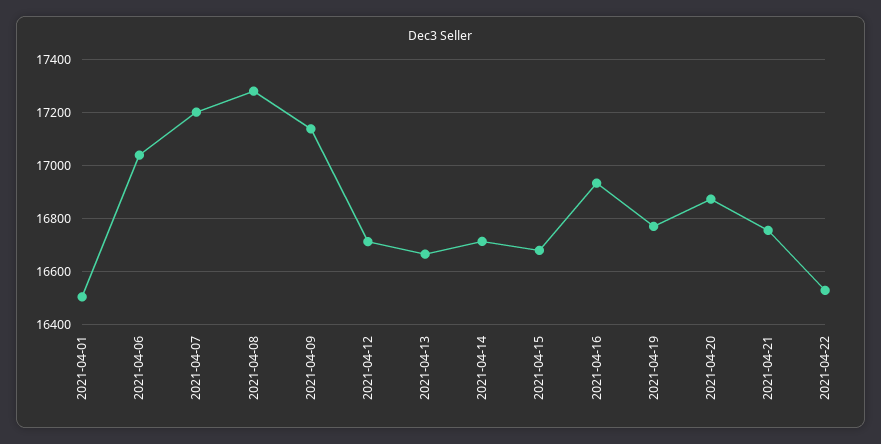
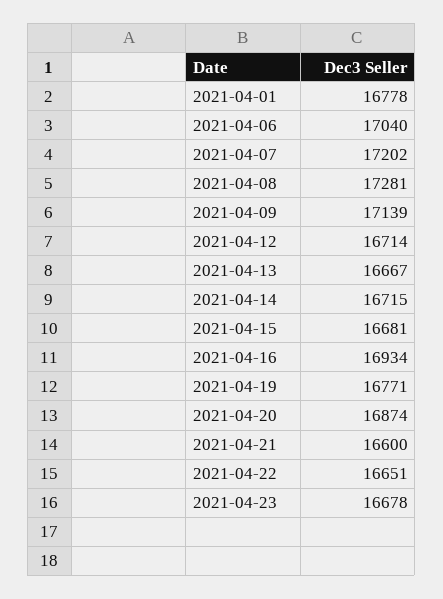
2021-04-01: 16500 -> 16778
2021-04-21: 16750 -> 16600
2021-04-22: 16525 -> 16651
2021-04-23: none -> 16678

